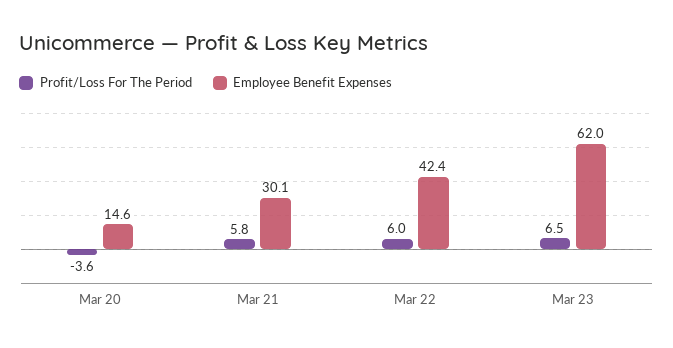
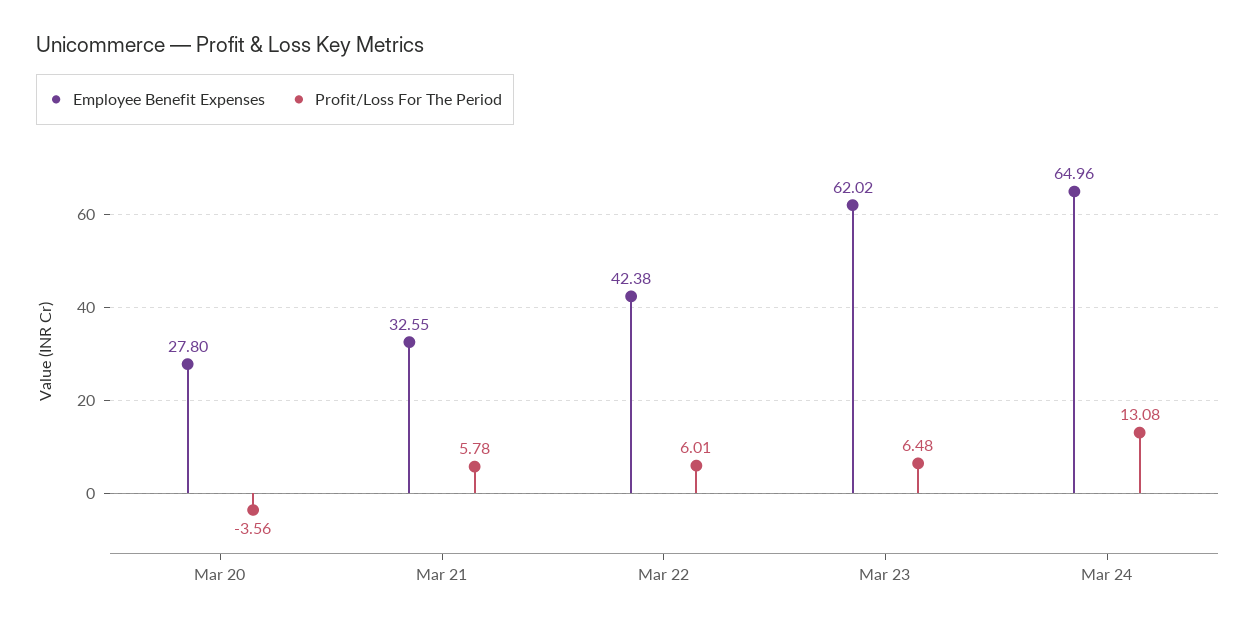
Employee Benefit Expenses, Mar 20: 14.6 -> 27.8
Employee Benefit Expenses, Mar 21: 30.1 -> 32.55
Employee Benefit Expenses, Mar 24: none -> 64.96
Profit/Loss For The Period, Mar 24: none -> 13.08

